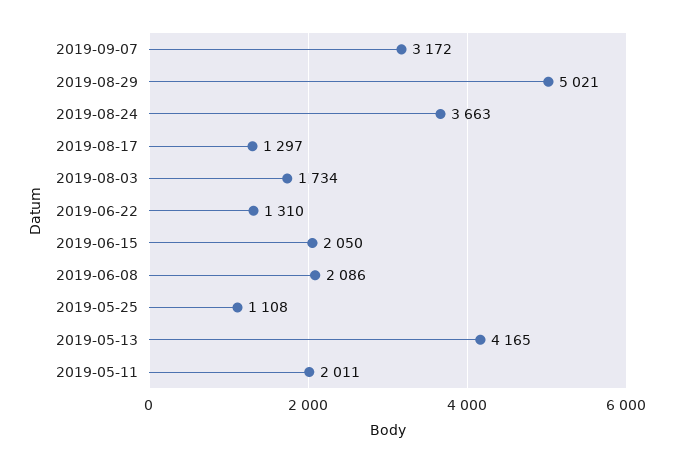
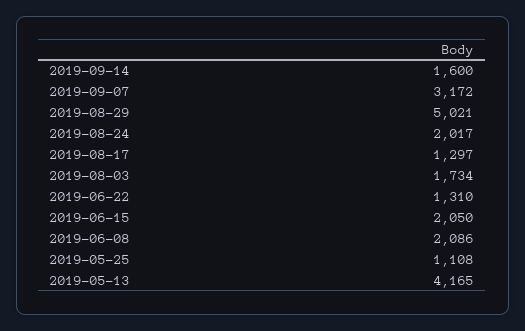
2019-08-24: 3663 -> 2017
2019-05-11: 2011 -> none
2019-09-14: none -> 1600

